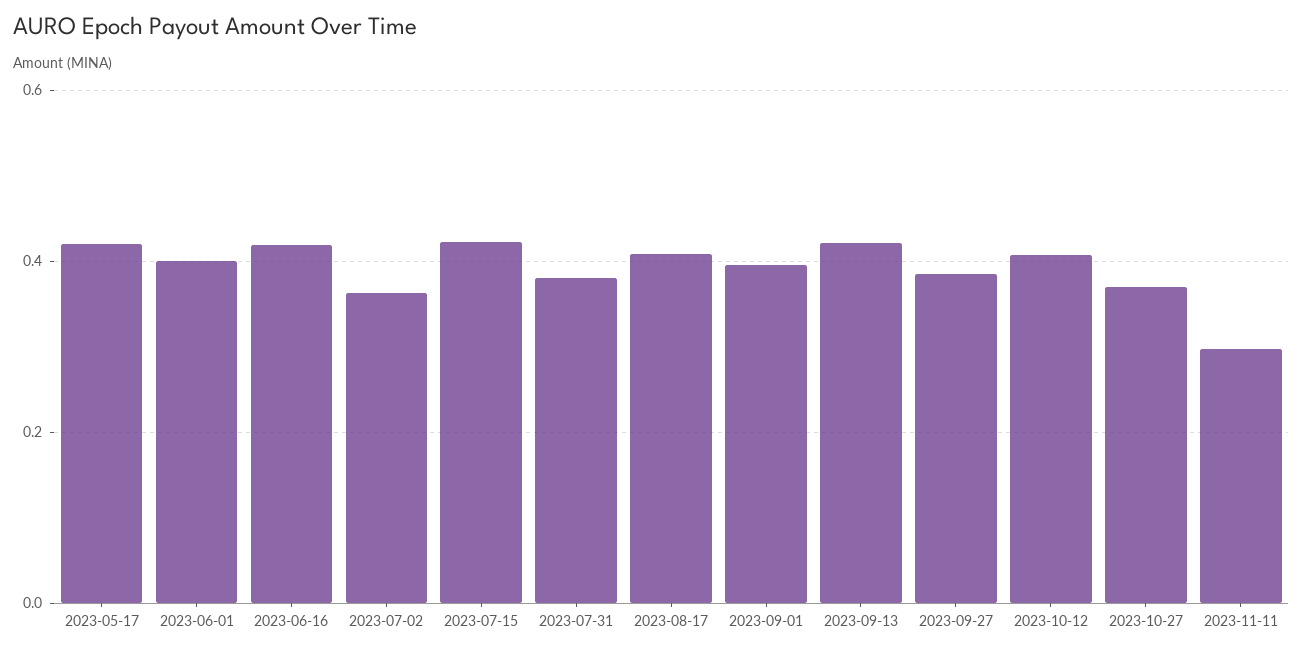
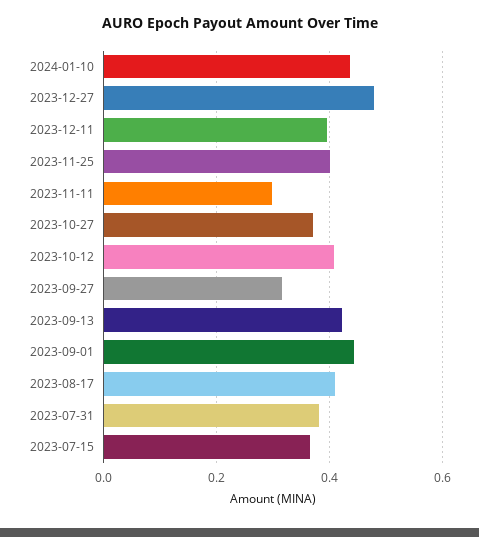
2023-05-17: 0.42 -> none
2023-06-01: 0.4 -> none
2023-06-16: 0.42 -> none
2023-07-02: 0.36 -> none
2023-07-15: 0.42 -> 0.36
2023-09-01: 0.4 -> 0.44
2023-09-27: 0.38 -> 0.32
2024-01-10: none -> 0.44
2023-12-27: none -> 0.48
2023-12-11: none -> 0.4
2023-11-25: none -> 0.4

